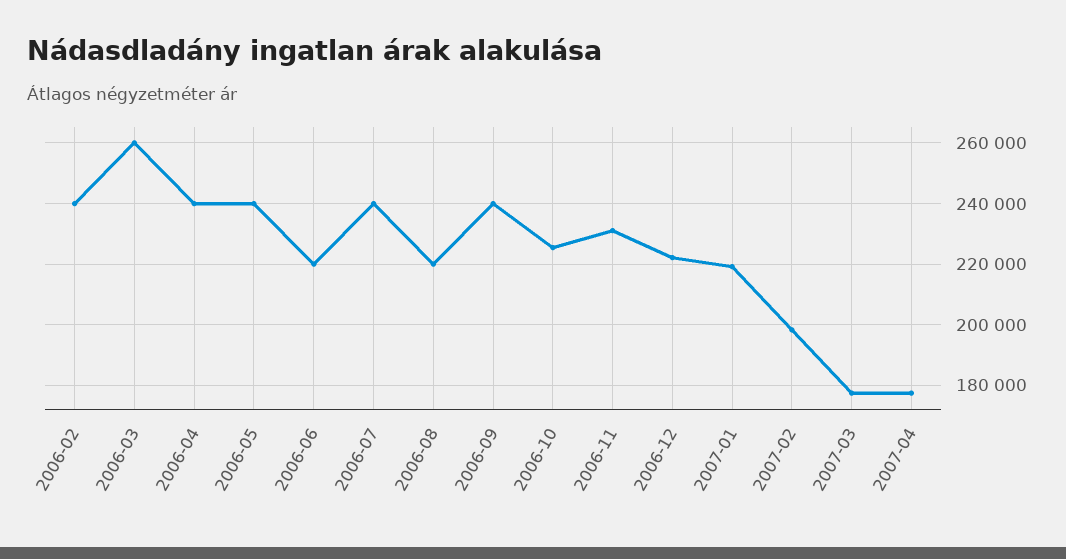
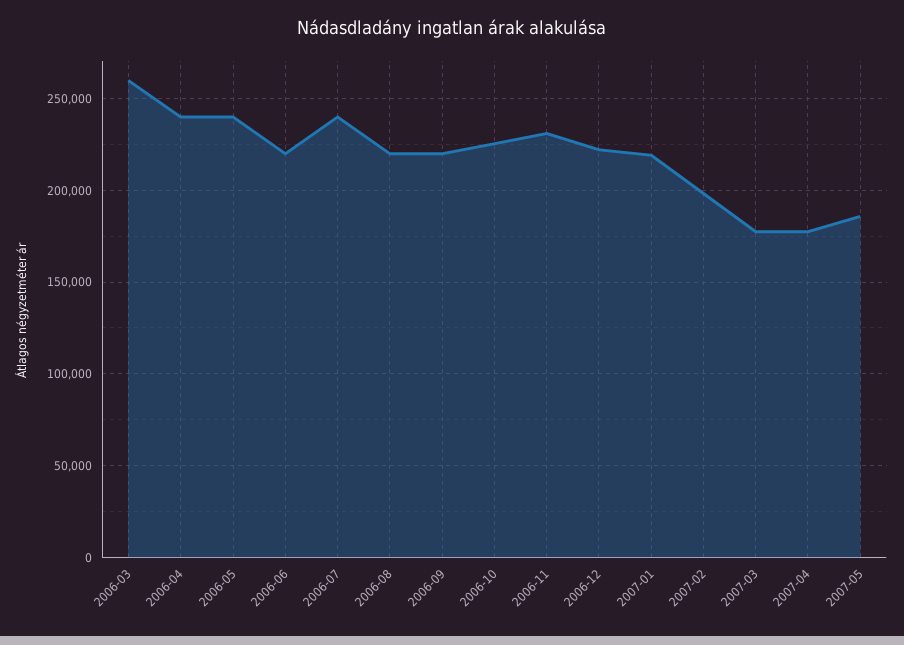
2006-02: 240000 -> none
2006-09: 240000 -> 220000
2007-05: none -> 185000

